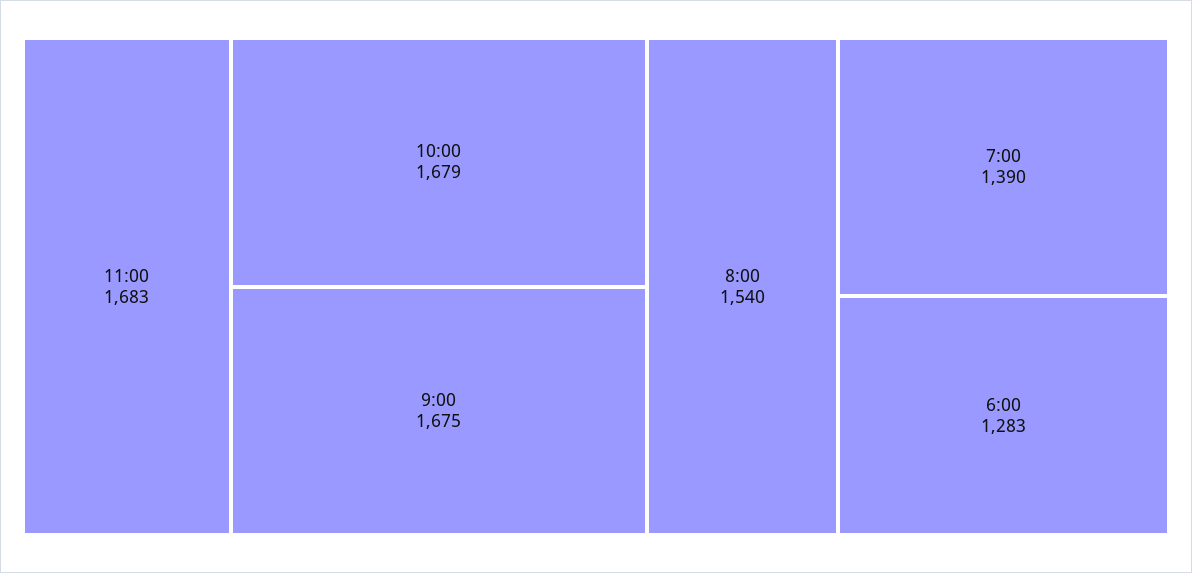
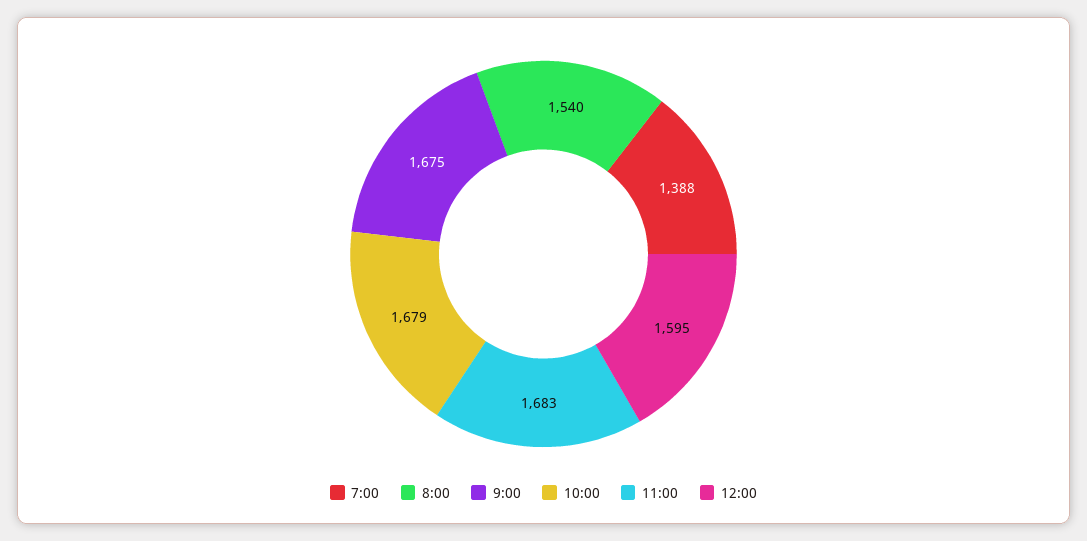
7:00: 1390 -> 1388
6:00: 1283 -> none
12:00: none -> 1595

